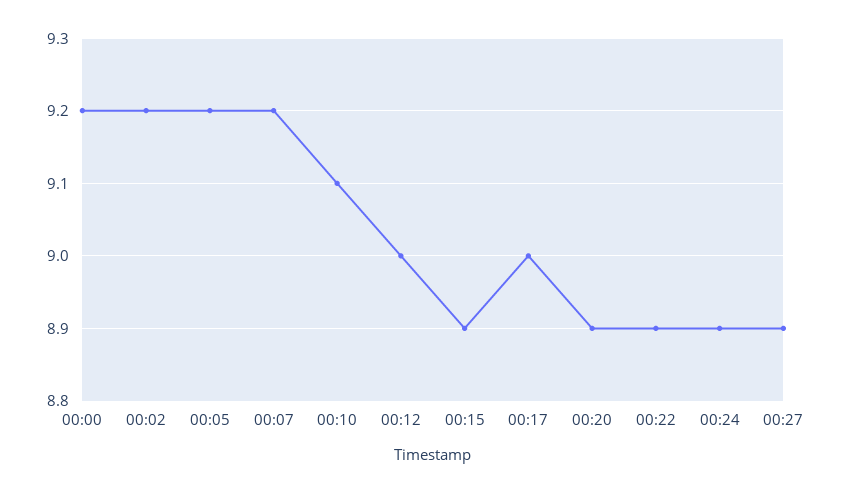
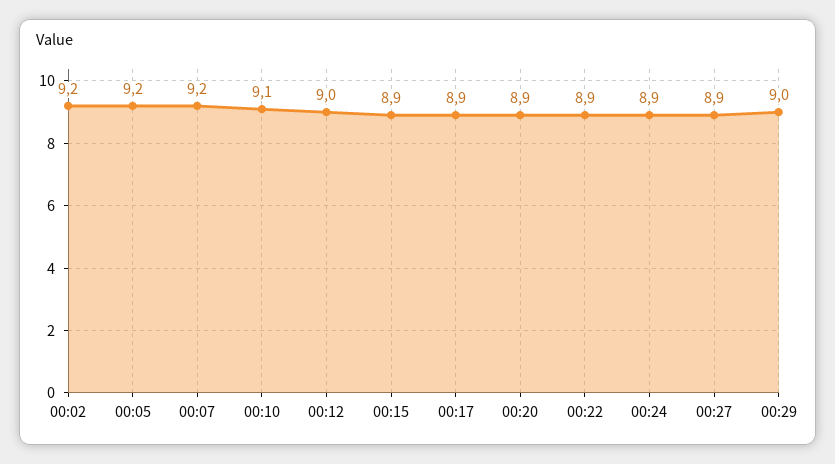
00:00: 9.2 -> none
00:17: 9 -> 8.9
00:29: none -> 9

